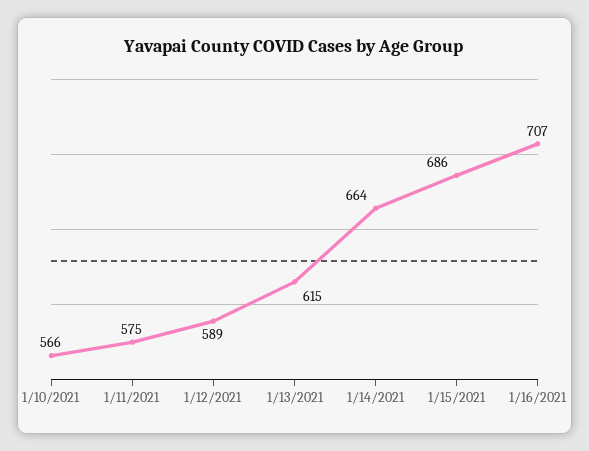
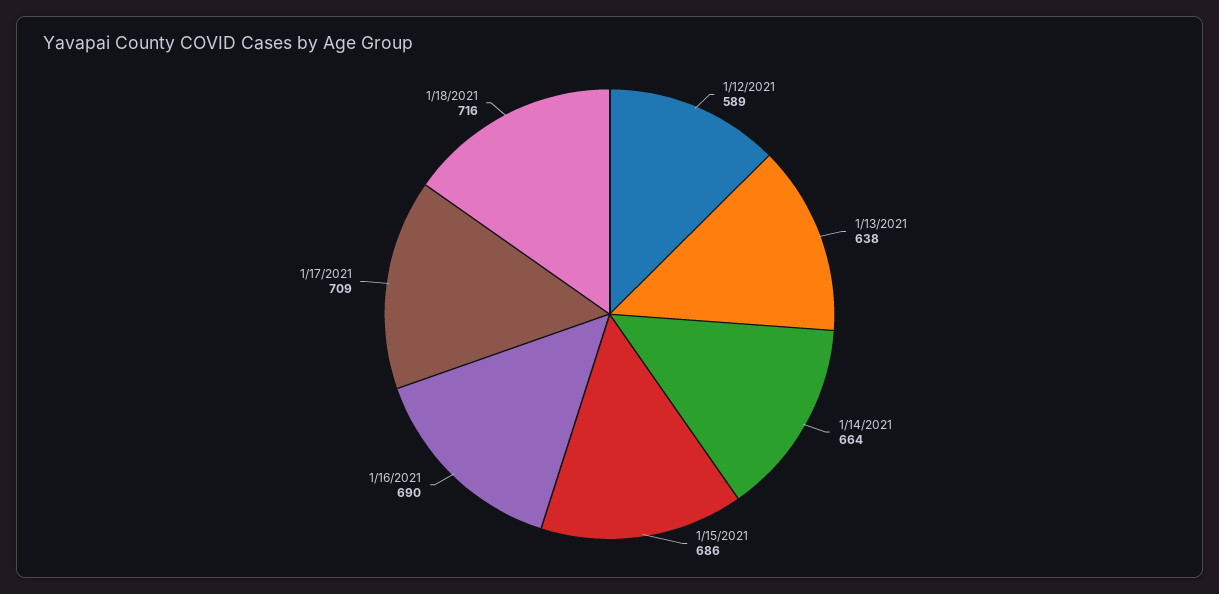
1/10/2021: 566 -> none
1/11/2021: 575 -> none
1/13/2021: 615 -> 638
1/16/2021: 707 -> 690
1/17/2021: none -> 709
1/18/2021: none -> 716

